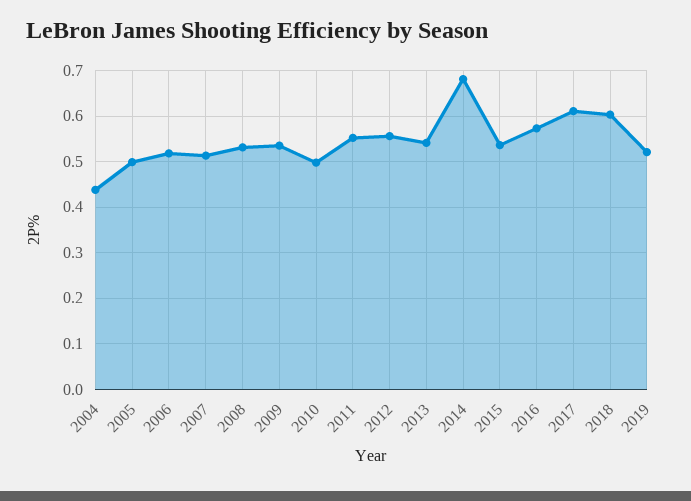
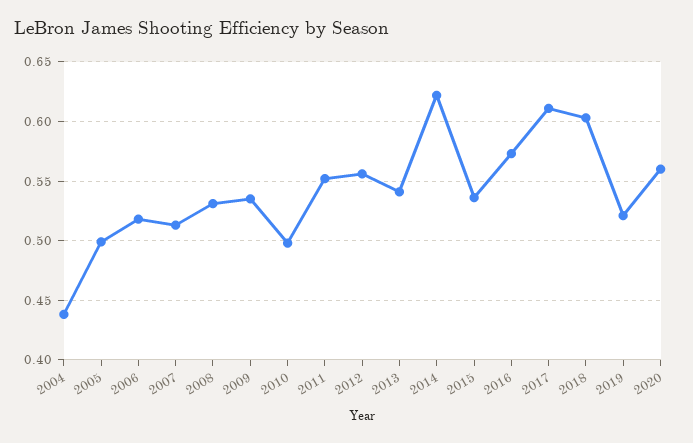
2014: 0.68 -> 0.62
2020: none -> 0.56

